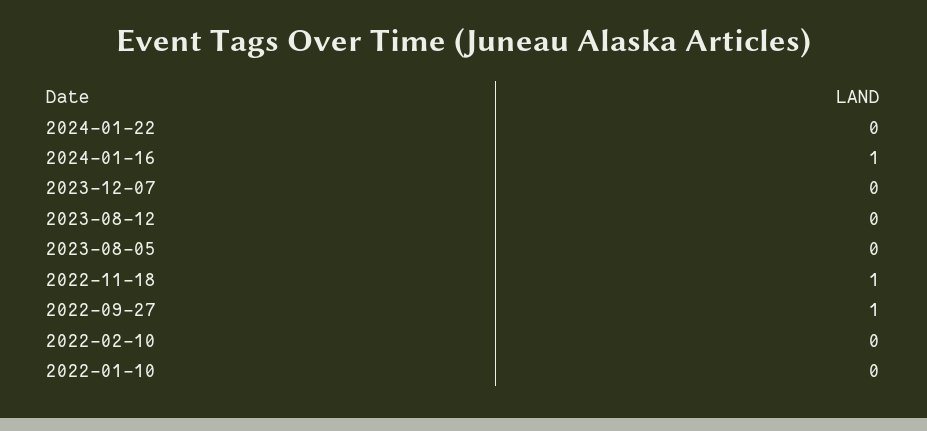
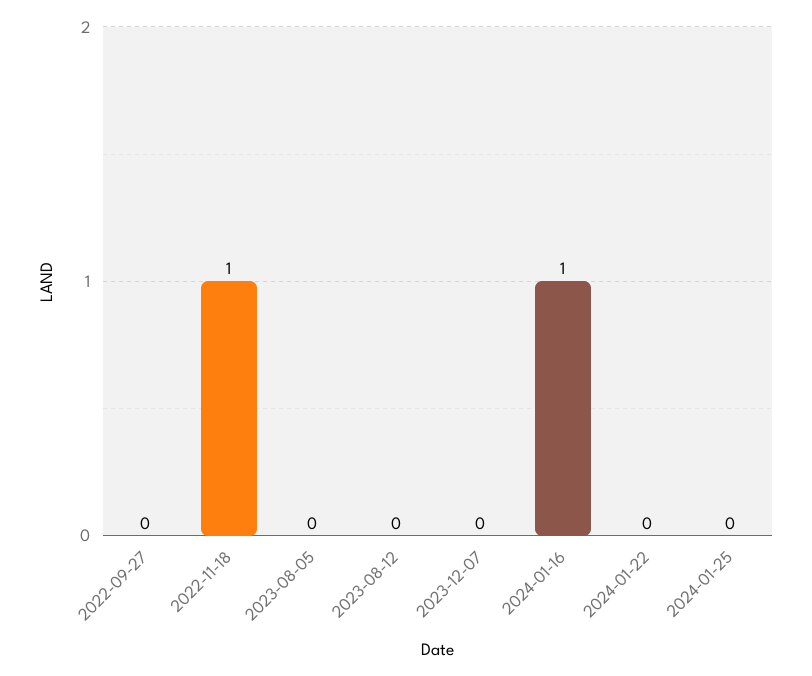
2022-09-27: 1 -> 0
2022-02-10: 0 -> none
2022-01-10: 0 -> none
2024-01-25: none -> 0

